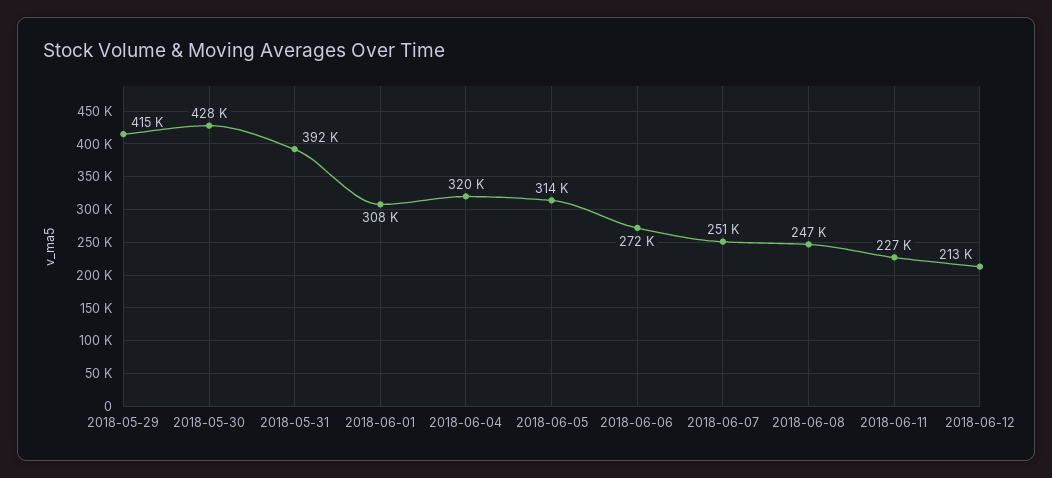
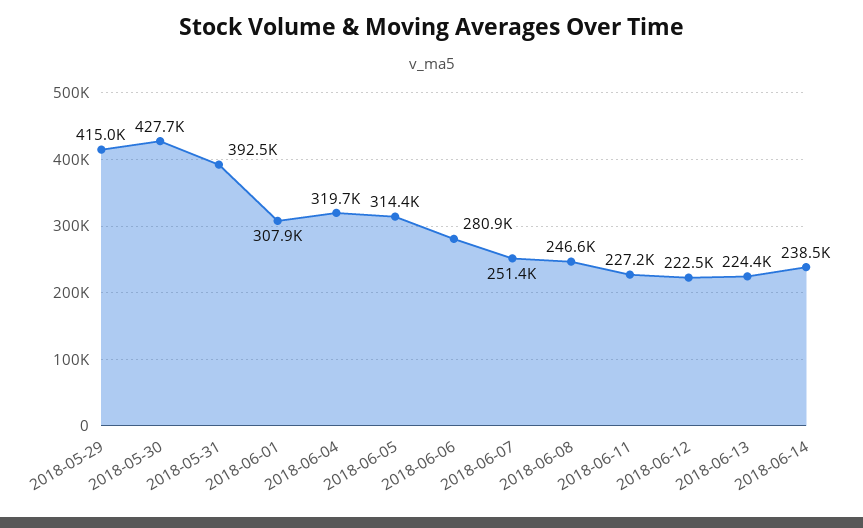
2018-06-06: 272000 -> 280900
2018-06-12: 213000 -> 222500
2018-06-13: none -> 224400
2018-06-14: none -> 238500

